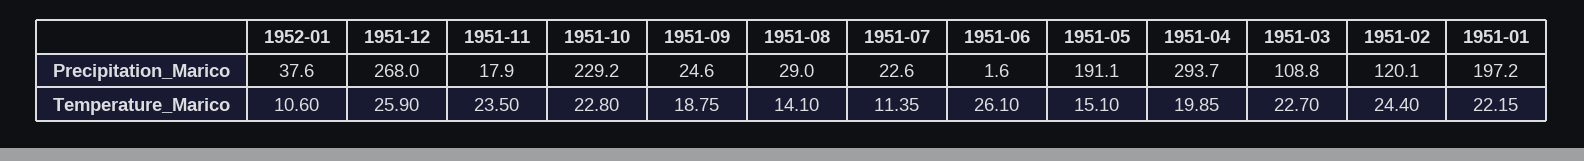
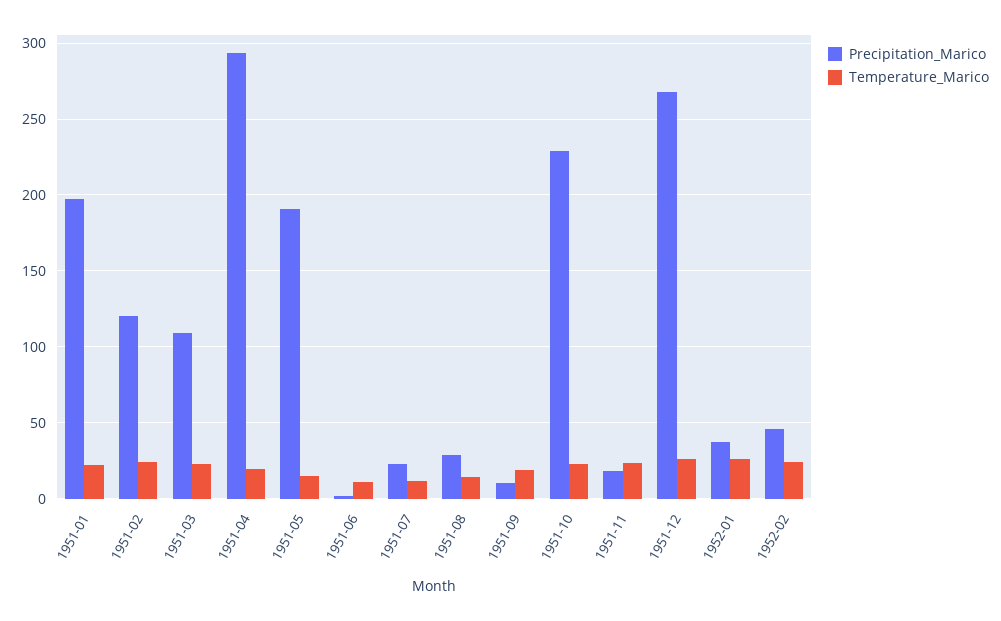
Precipitation_Marico, 1951-09: 24.6 -> 10
Temperature_Marico, 1952-01: 10.6 -> 25
Temperature_Marico, 1951-06: 26.1 -> 10
Precipitation_Marico, 1952-02: none -> 45
Temperature_Marico, 1952-02: none -> 25

